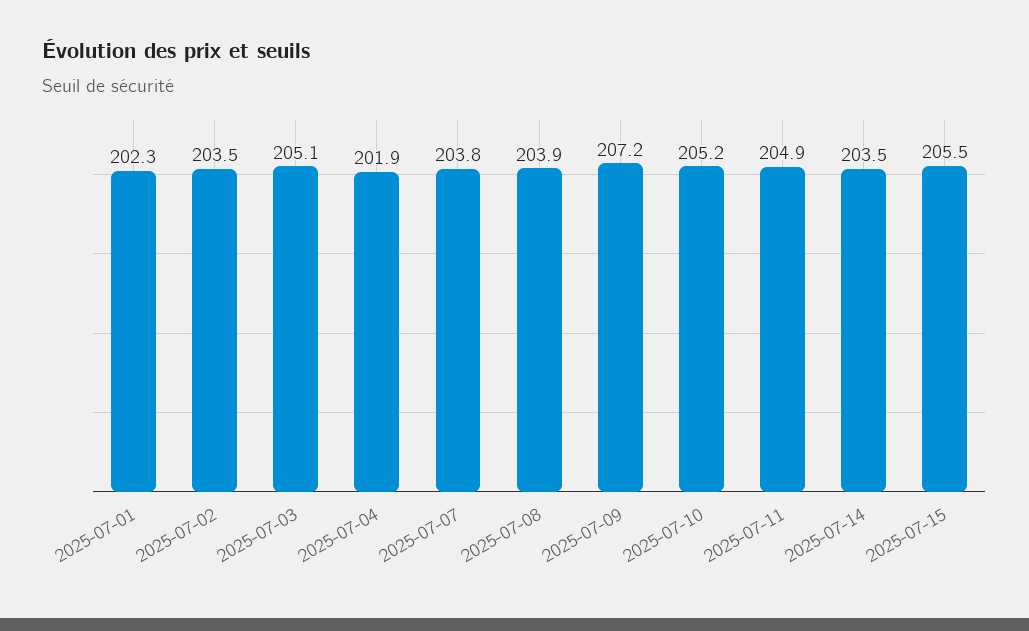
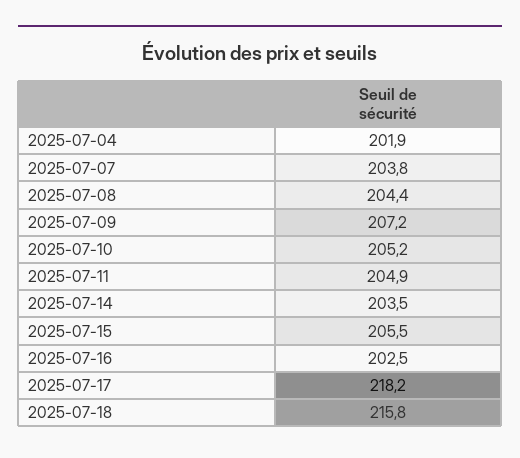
2025-07-01: 202.3 -> none
2025-07-02: 203.5 -> none
2025-07-03: 205.1 -> none
2025-07-08: 203.9 -> 204.4
2025-07-16: none -> 202.5
2025-07-17: none -> 218.2
2025-07-18: none -> 215.8

